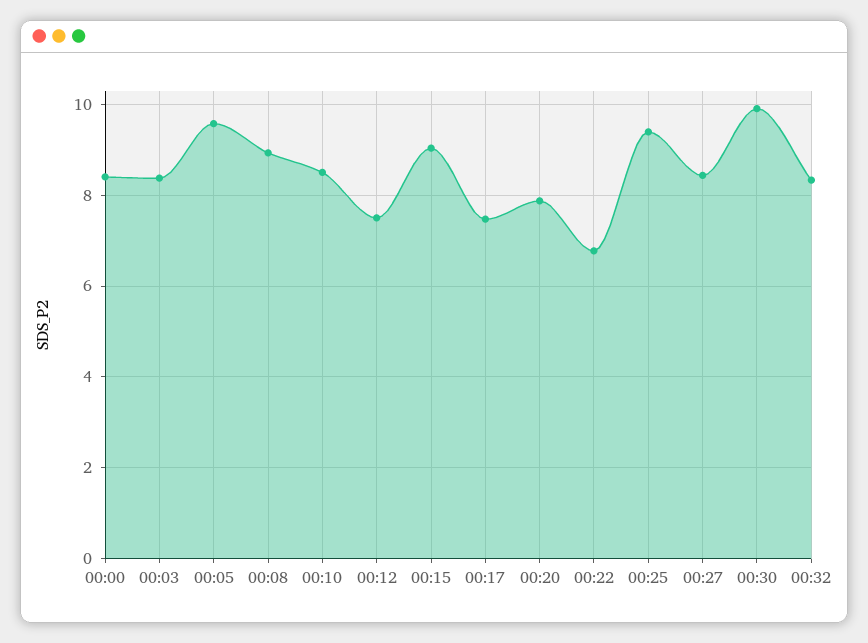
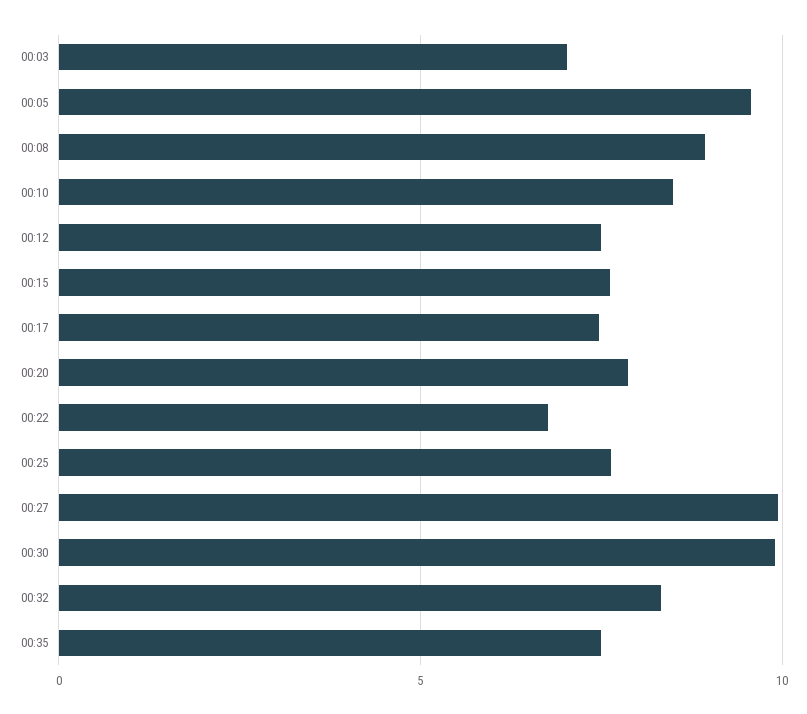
00:00: 8.4 -> none
00:03: 8.4 -> 7
00:15: 9 -> 7.5
00:25: 9.4 -> 7.5
00:27: 8.4 -> 10
00:35: none -> 7.5

